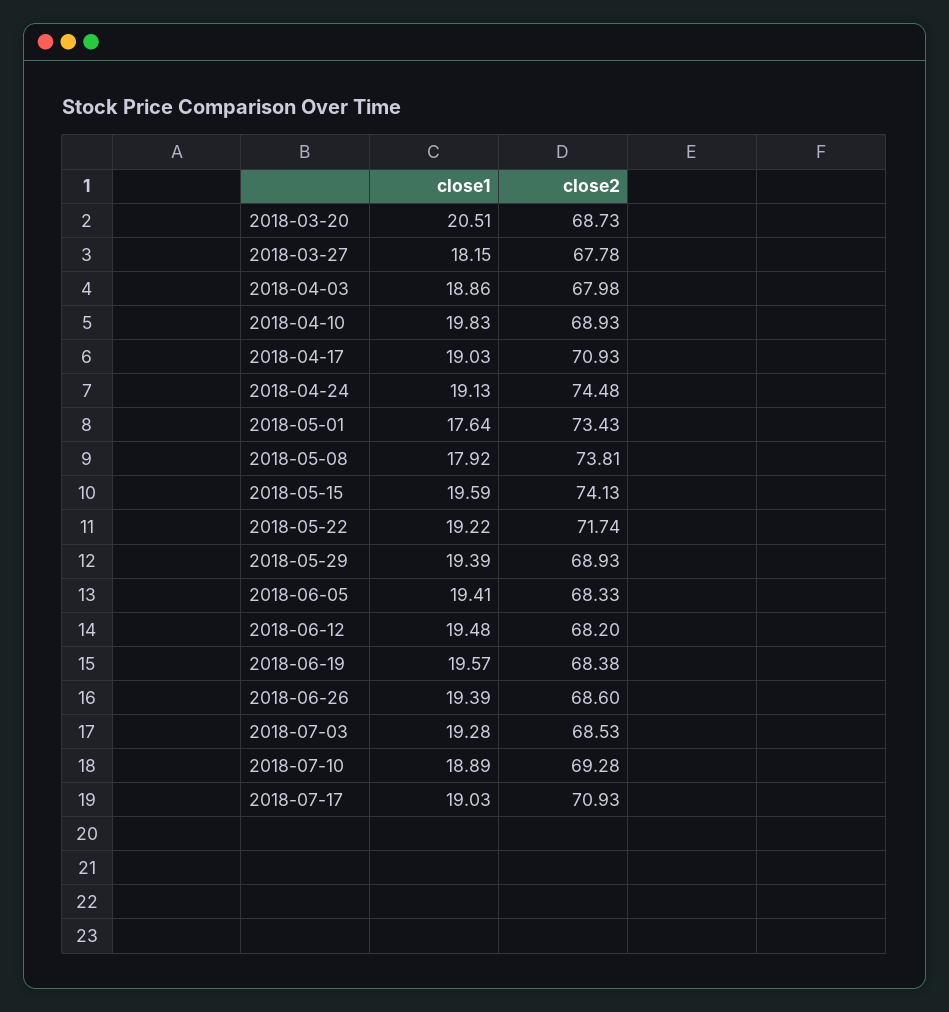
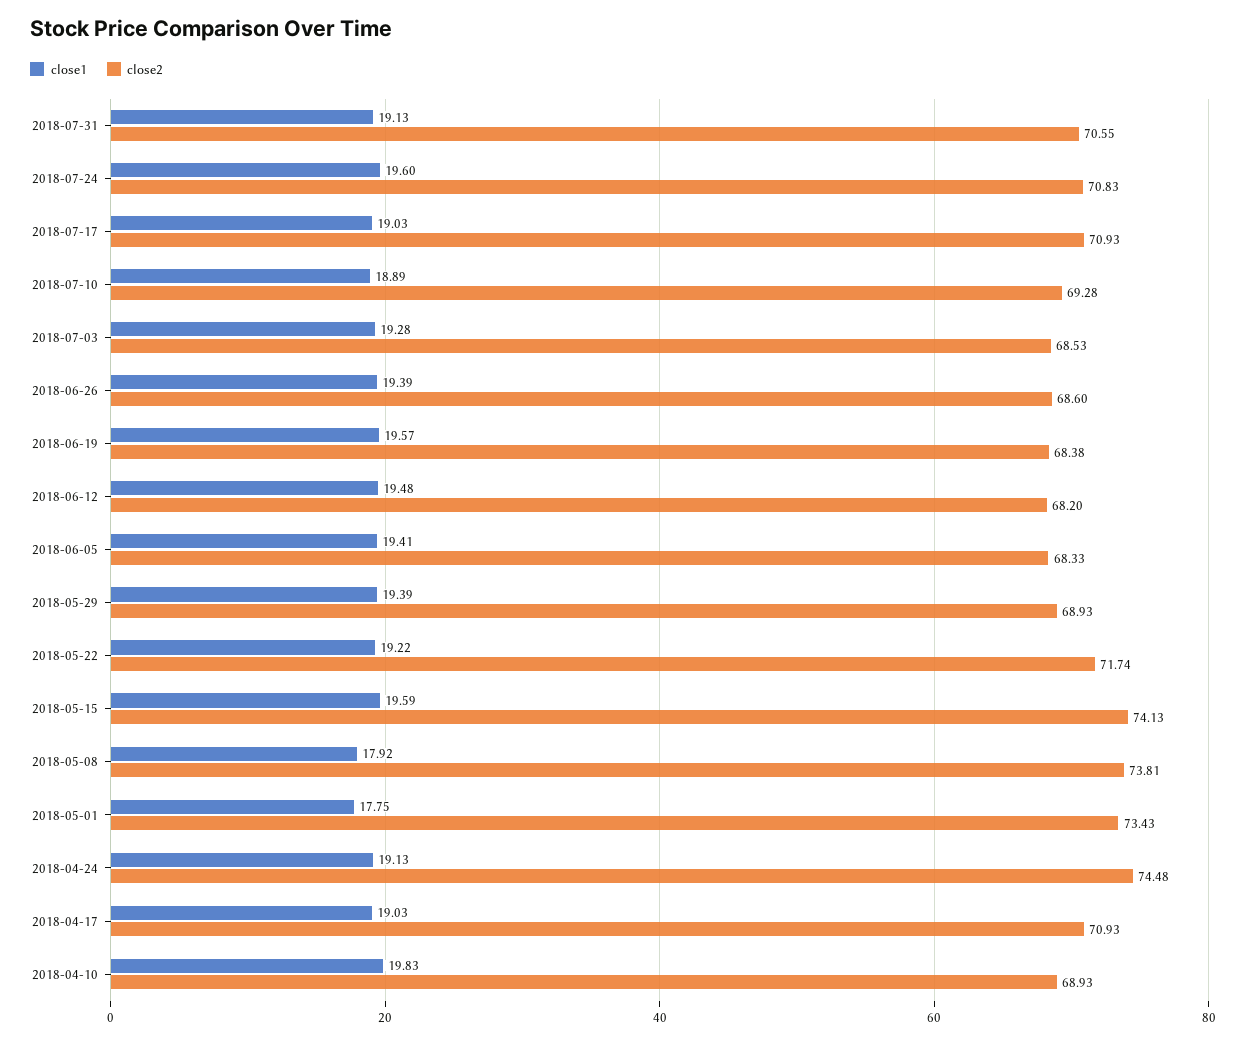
close1, 2018-03-20: 20.51 -> none
close2, 2018-03-20: 68.73 -> none
close1, 2018-03-27: 18.15 -> none
close2, 2018-03-27: 67.78 -> none
close1, 2018-04-03: 18.86 -> none
close2, 2018-04-03: 67.98 -> none
close1, 2018-05-01: 17.64 -> 17.75
close1, 2018-07-31: none -> 19.13
close2, 2018-07-31: none -> 70.55
close1, 2018-07-24: none -> 19.6
close2, 2018-07-24: none -> 70.83

